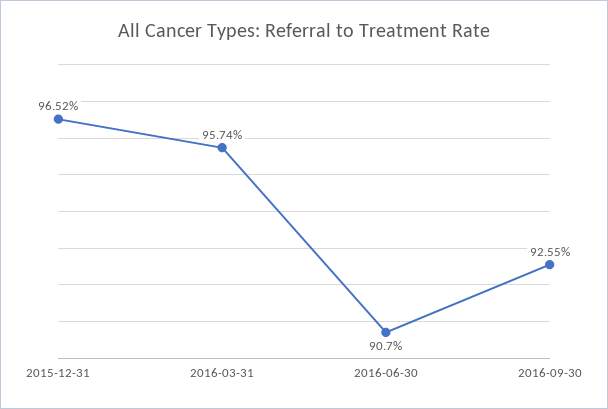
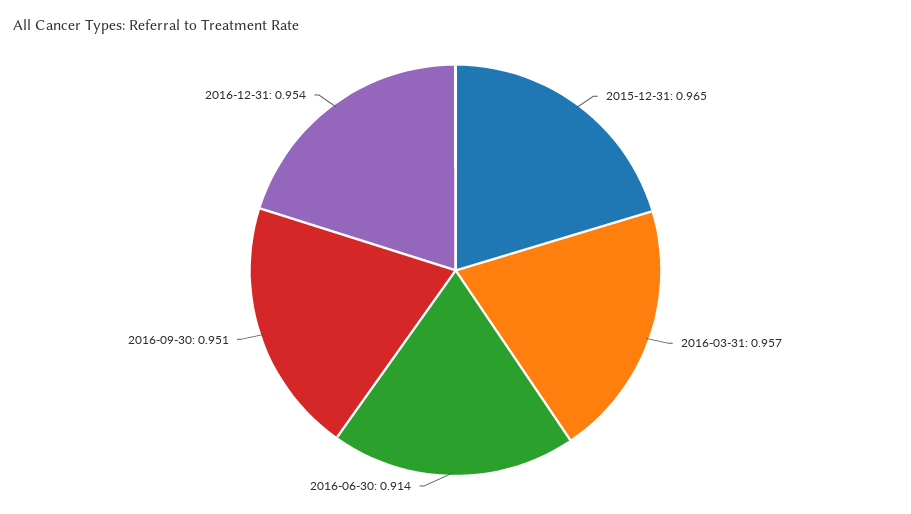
2016-06-30: 0.907 -> 0.914
2016-09-30: 0.9255 -> 0.951
2016-12-31: none -> 0.954

